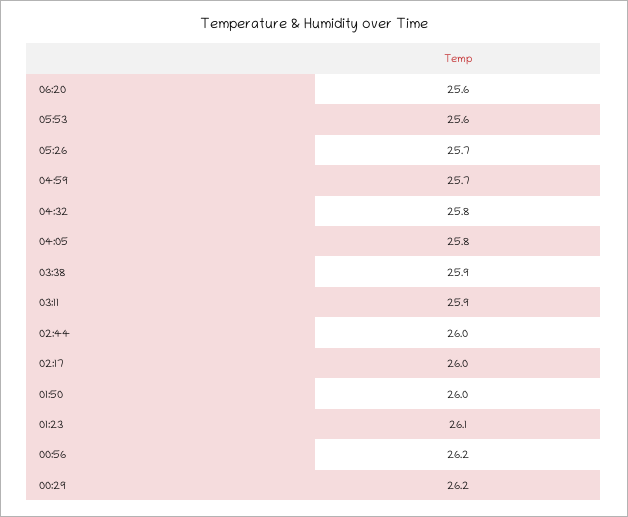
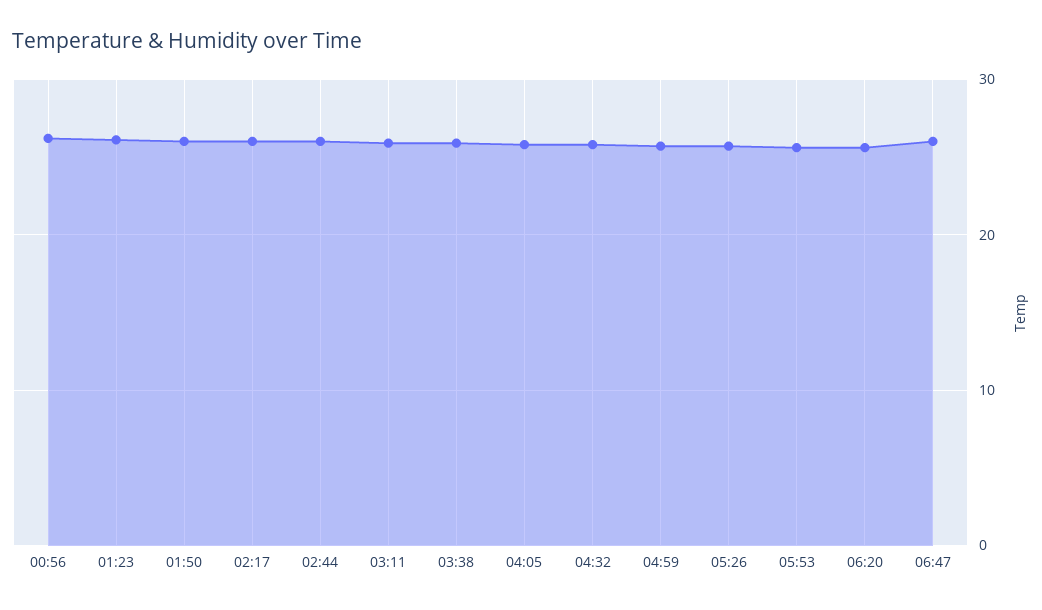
00:29: 26.2 -> none
06:47: none -> 26

